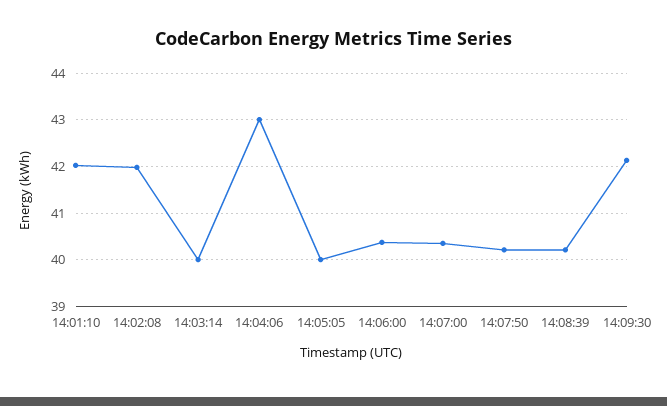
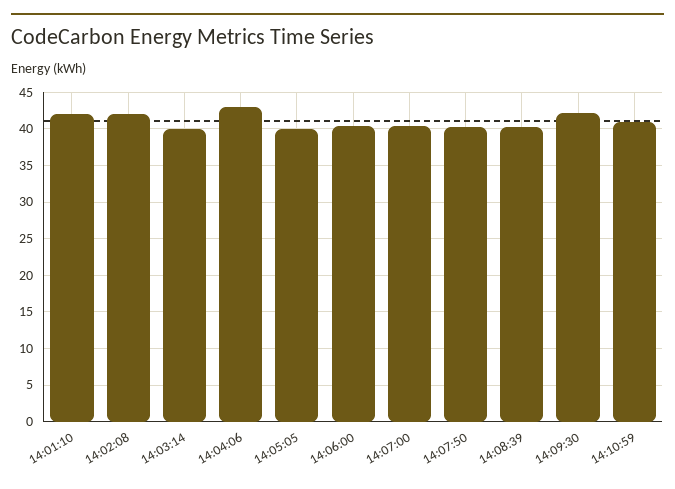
14:10:59: none -> 41

